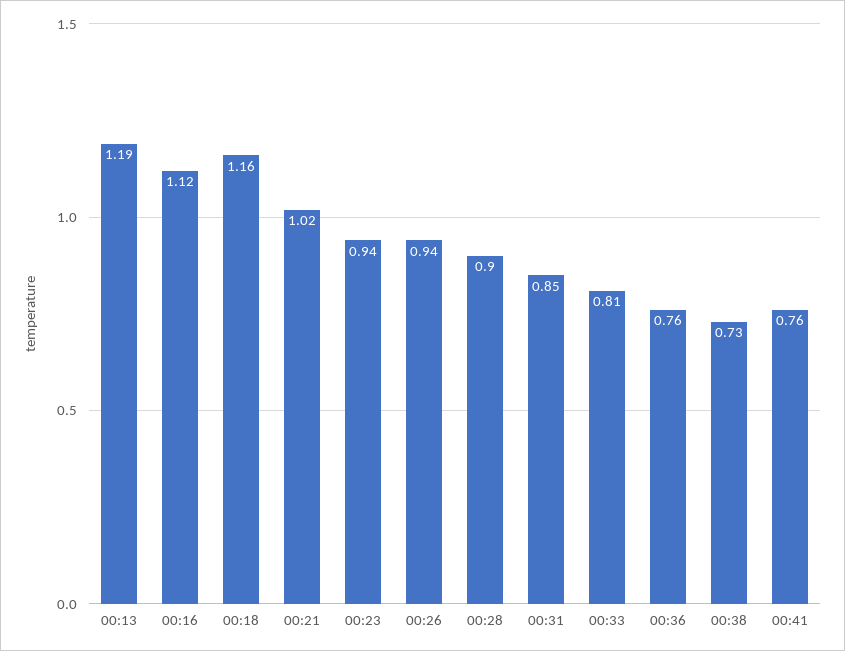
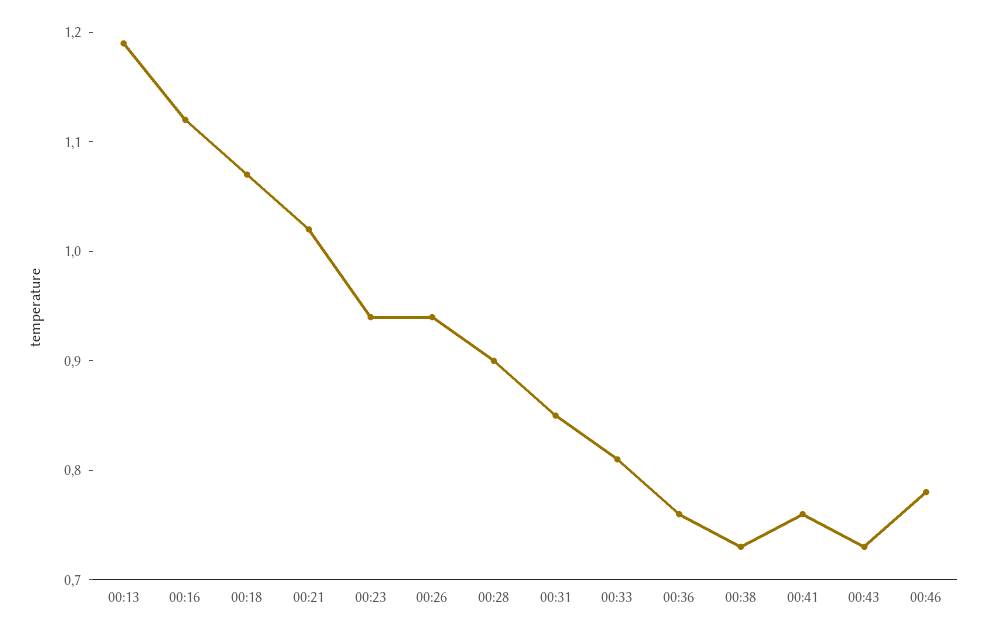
00:18: 1.16 -> 1.07
00:43: none -> 0.73
00:46: none -> 0.78

